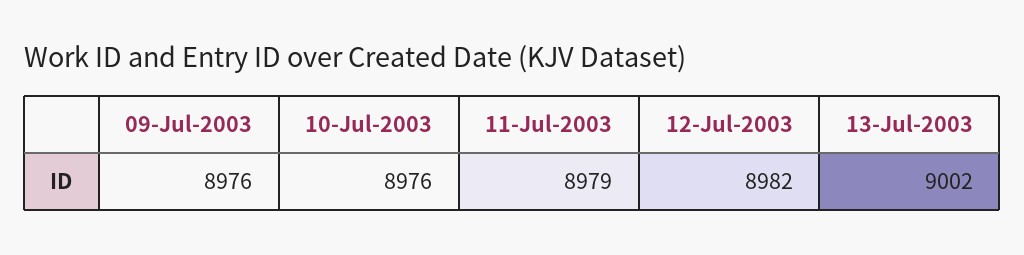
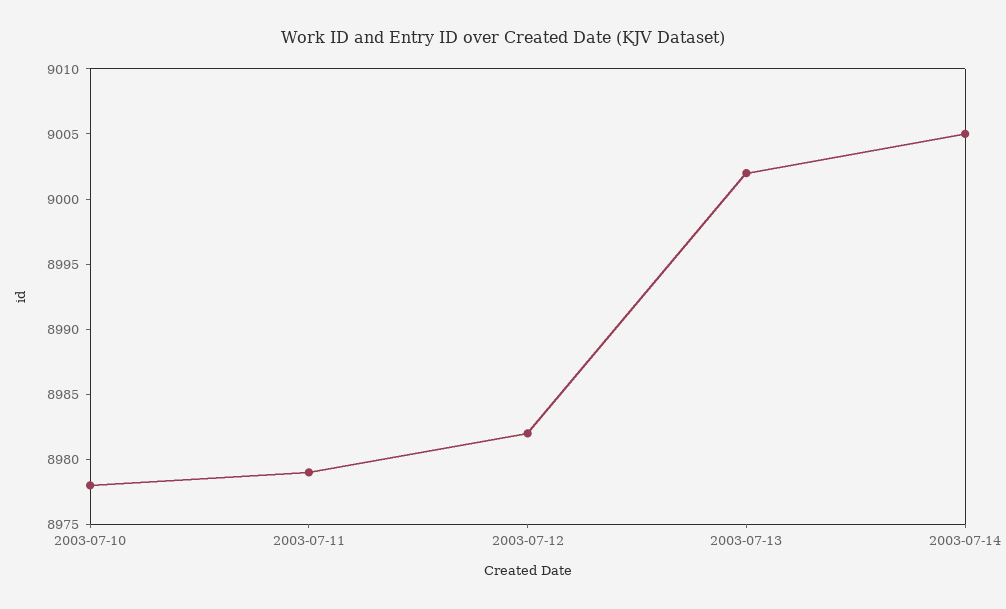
09-Jul-2003: 8976 -> none
10-Jul-2003: 8976 -> 8978
2003-07-14: none -> 9005

